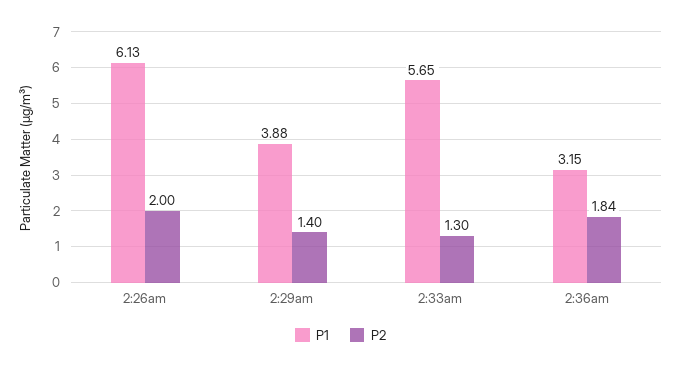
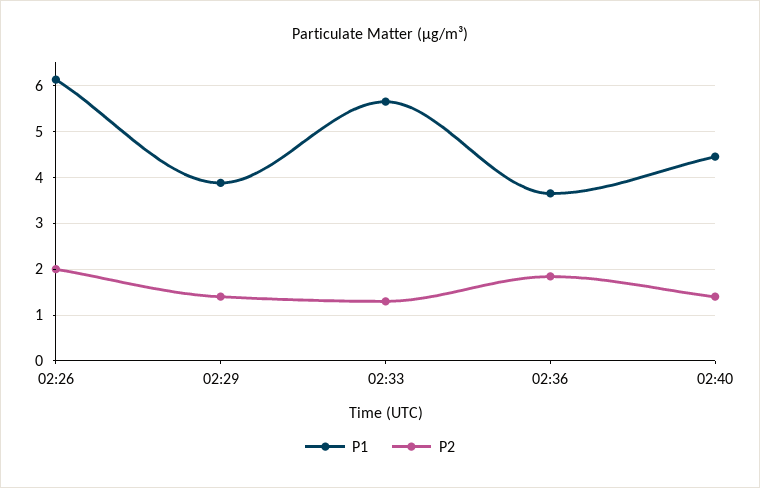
P1, 2:36am: 3.15 -> 3.6
P1, 02:40: none -> 4.4
P2, 02:40: none -> 1.4

